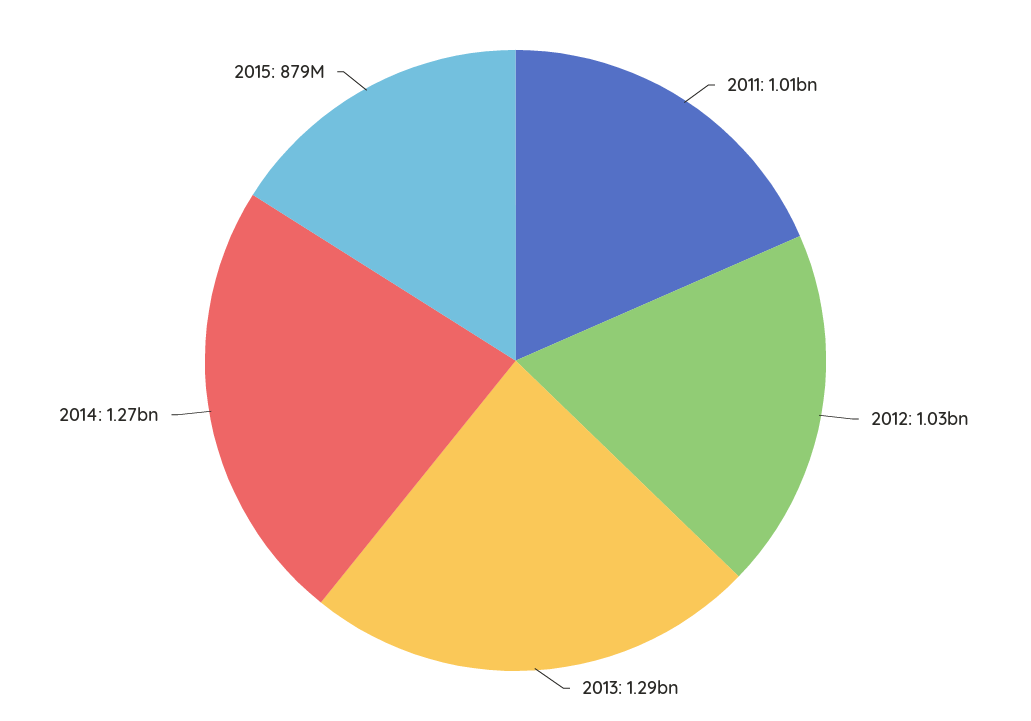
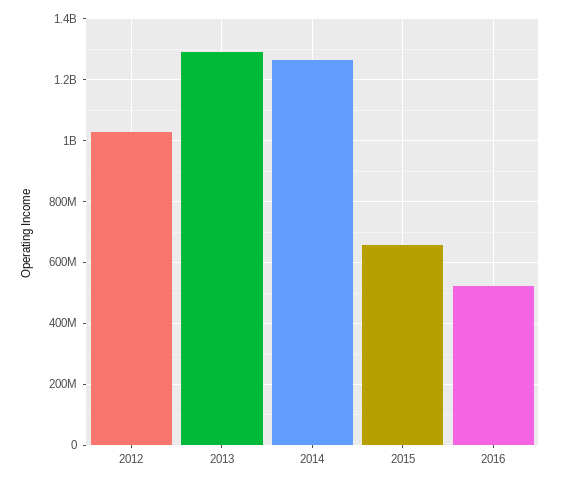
2011: 1010000000 -> none
2015: 879000000 -> 660000000
2016: none -> 520000000

